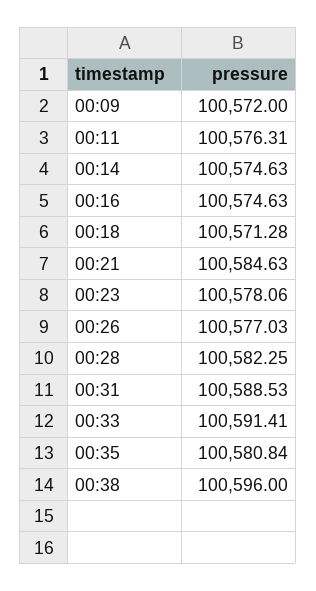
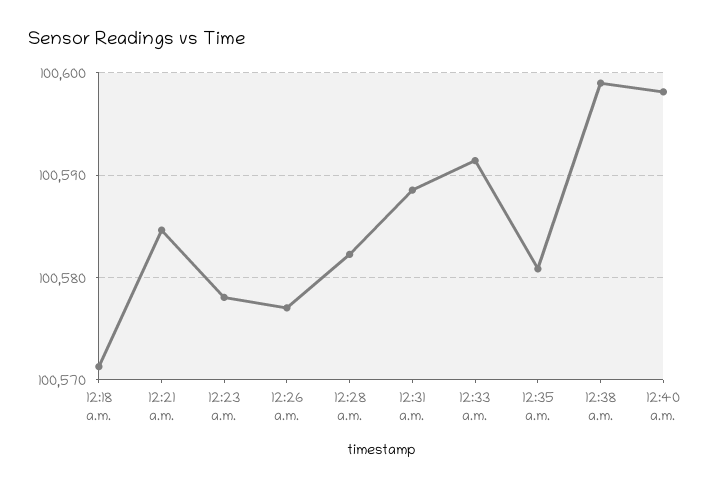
00:09: 100572 -> none
00:11: 100576.31 -> none
00:14: 100574.63 -> none
00:16: 100574.63 -> none
00:38: 100596 -> 100599
12:40 a.m.: none -> 100598

